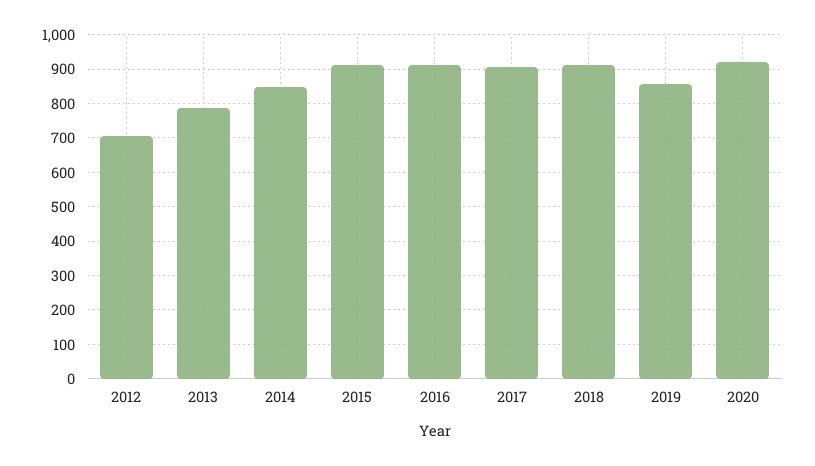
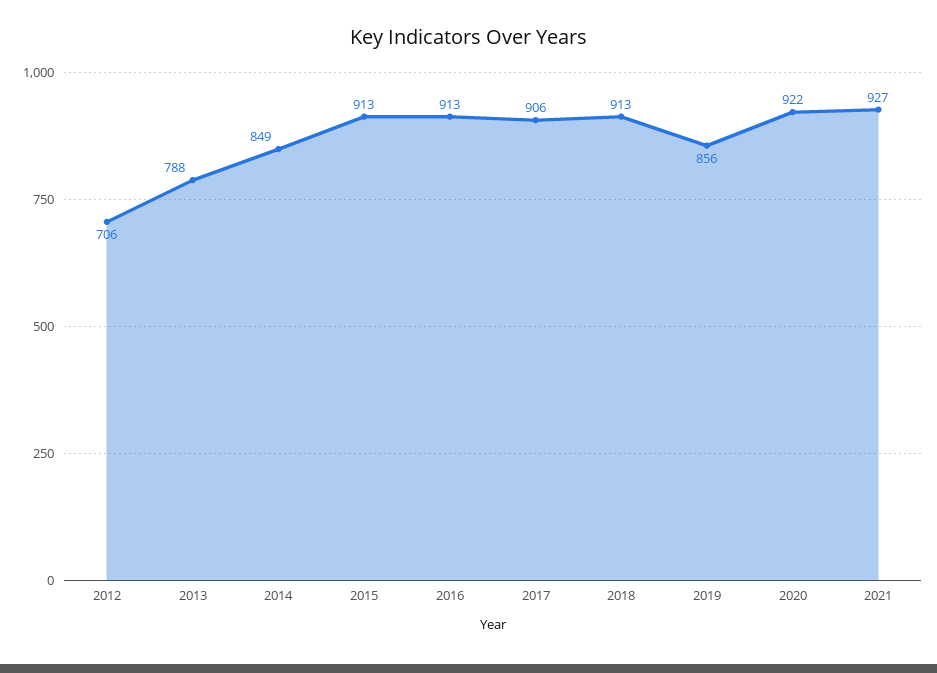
2021: none -> 927

